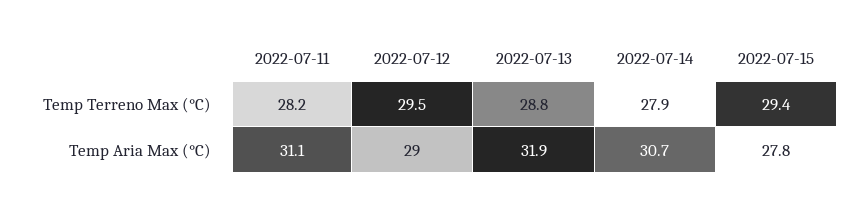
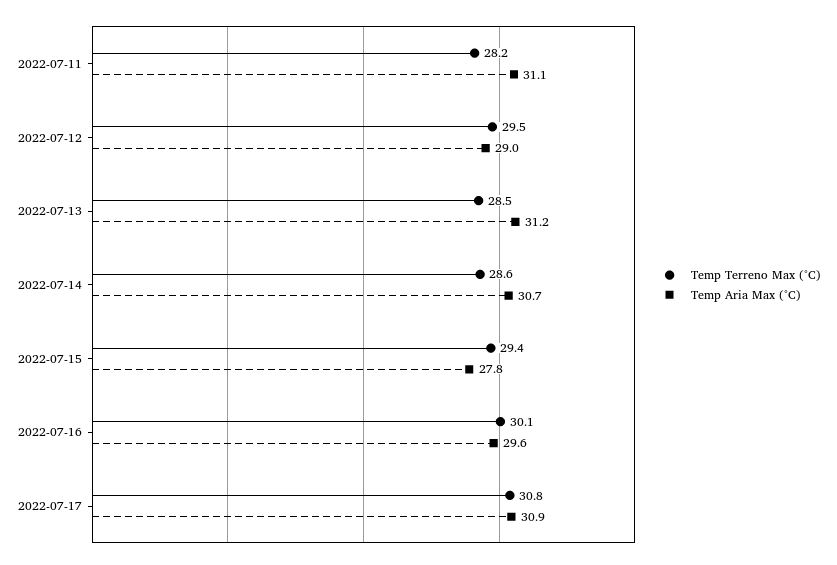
Temp Terreno Max (°C), 2022-07-13: 28.8 -> 28.5
Temp Terreno Max (°C), 2022-07-14: 27.9 -> 28.6
Temp Aria Max (°C), 2022-07-13: 31.9 -> 31.2
Temp Terreno Max (°C), 2022-07-16: none -> 30.1
Temp Aria Max (°C), 2022-07-16: none -> 29.6
Temp Terreno Max (°C), 2022-07-17: none -> 30.8
Temp Aria Max (°C), 2022-07-17: none -> 30.9

